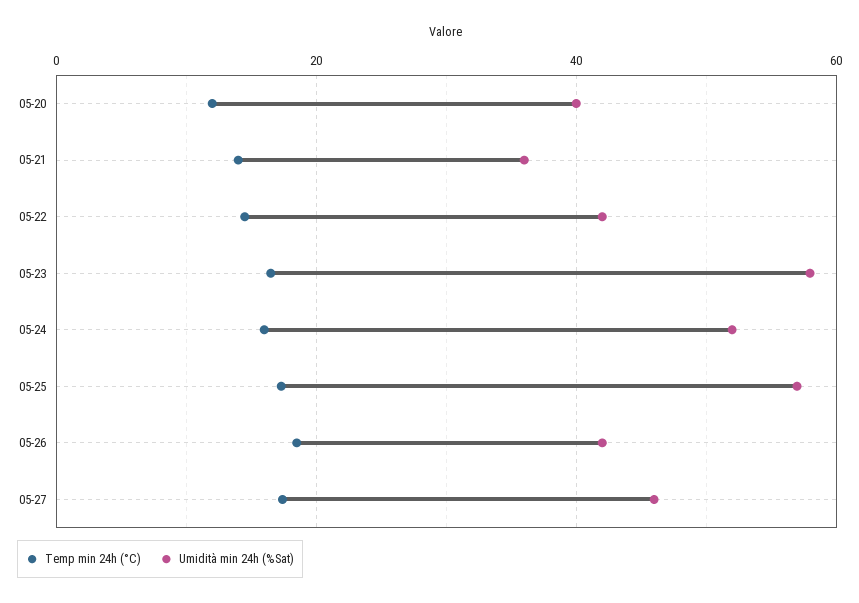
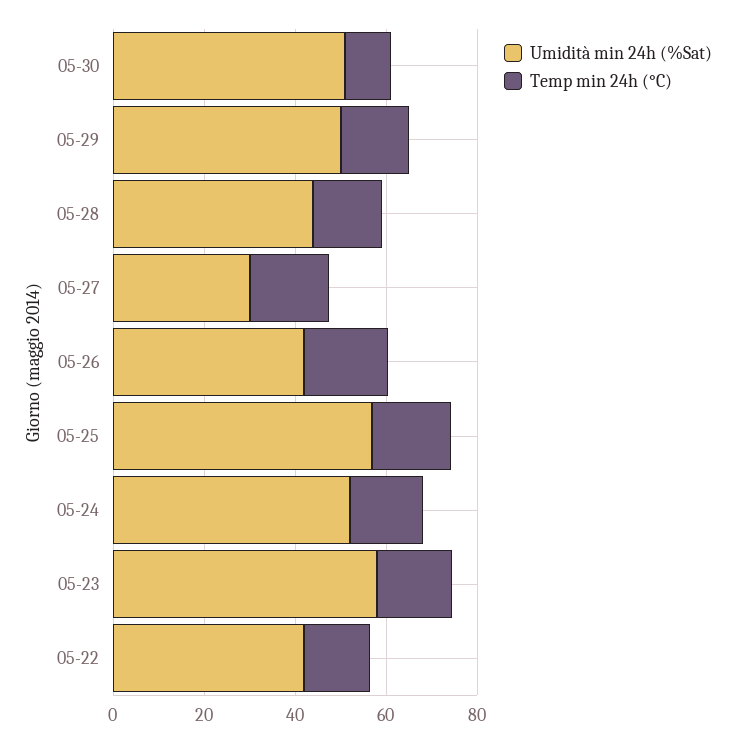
Temp min 24h (°C), 05-20: 12 -> none
Umidità min 24h (%Sat), 05-20: 40 -> none
Temp min 24h (°C), 05-21: 14 -> none
Umidità min 24h (%Sat), 05-21: 36 -> none
Umidità min 24h (%Sat), 05-27: 46 -> 30
Umidità min 24h (%Sat), 05-30: none -> 50
Temp min 24h (°C), 05-30: none -> 10
Umidità min 24h (%Sat), 05-29: none -> 50
Temp min 24h (°C), 05-29: none -> 15
Umidità min 24h (%Sat), 05-28: none -> 45
Temp min 24h (°C), 05-28: none -> 15

